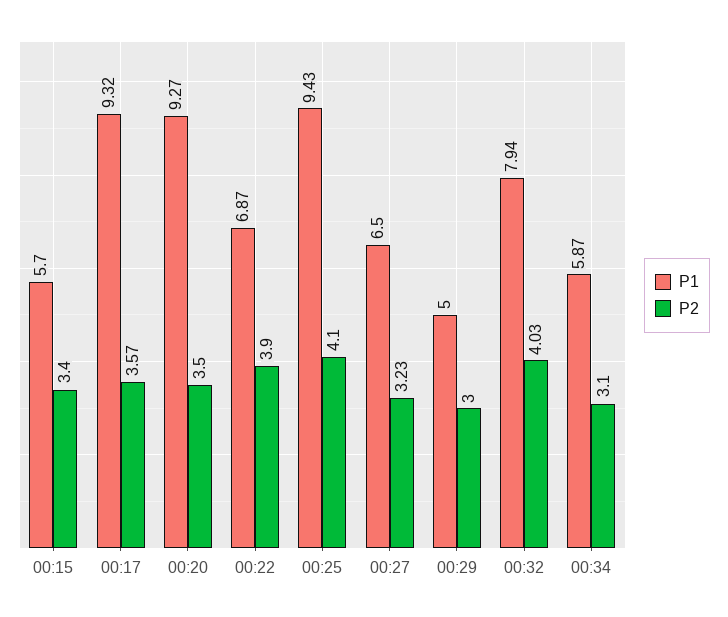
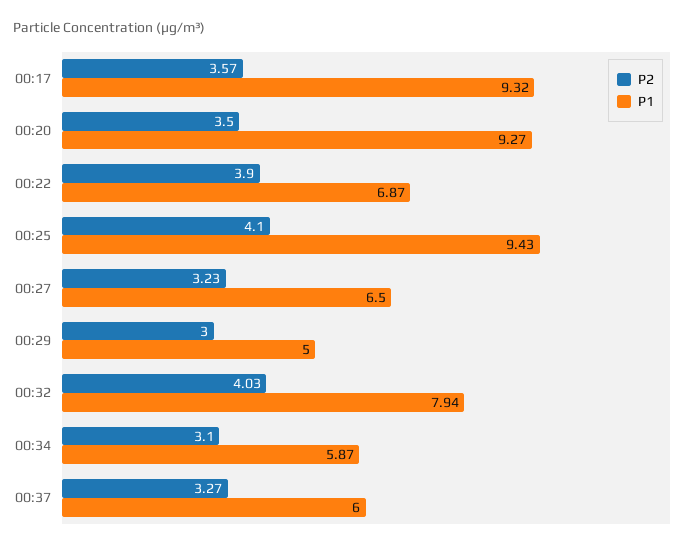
P1, 00:15: 5.7 -> none
P2, 00:15: 3.4 -> none
P2, 00:37: none -> 3.27
P1, 00:37: none -> 6

